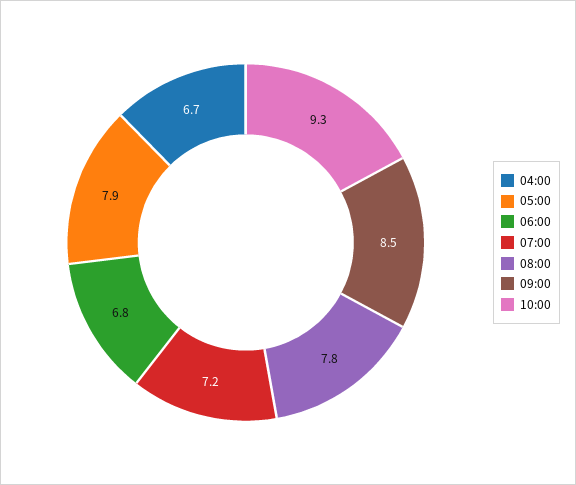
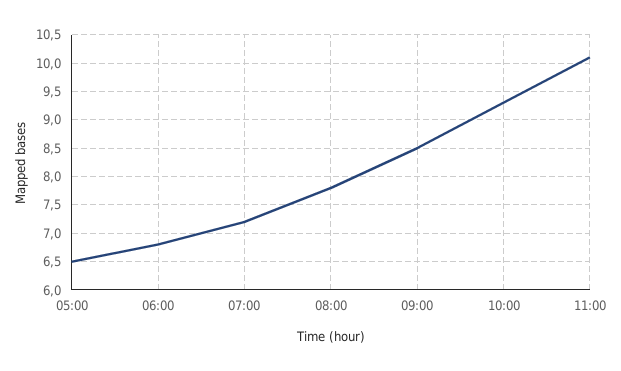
04:00: 6.7 -> none
05:00: 7.9 -> 6.5
11:00: none -> 10

